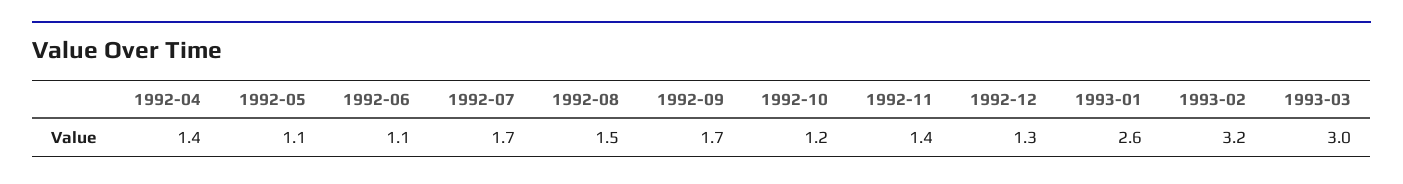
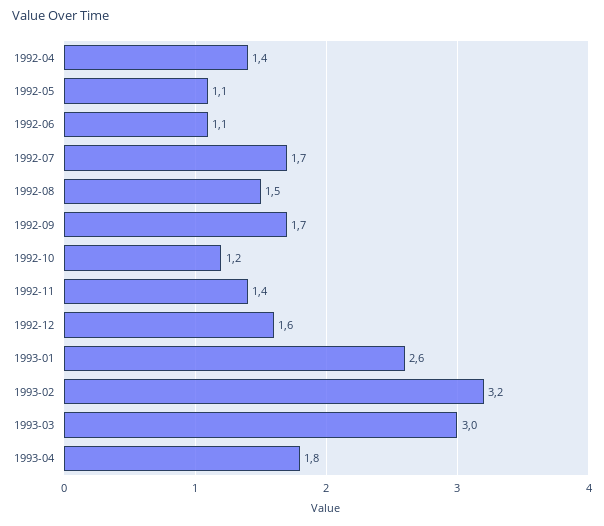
1992-12: 1.3 -> 1.6
1993-04: none -> 1.8

